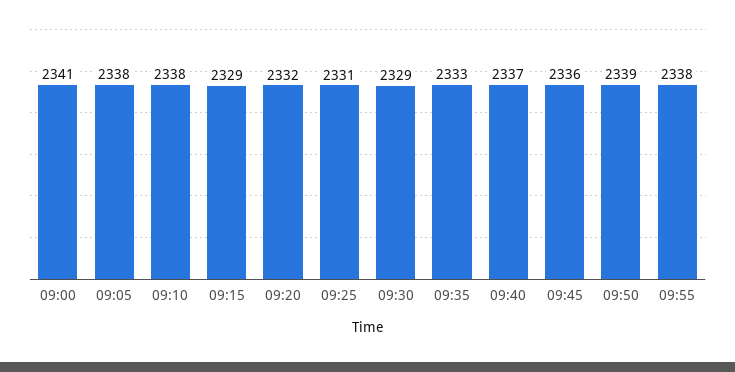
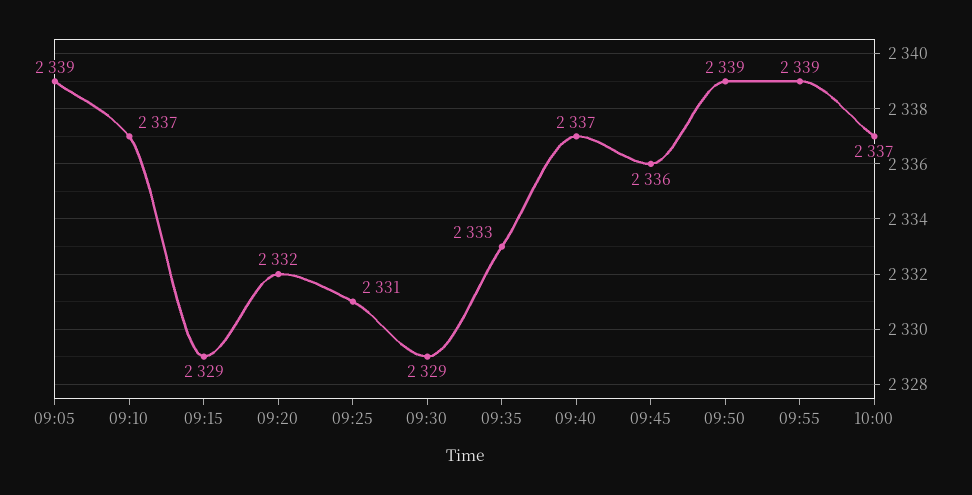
09:00: 2341 -> none
09:05: 2338 -> 2339
09:10: 2338 -> 2337
09:55: 2338 -> 2339
10:00: none -> 2337

